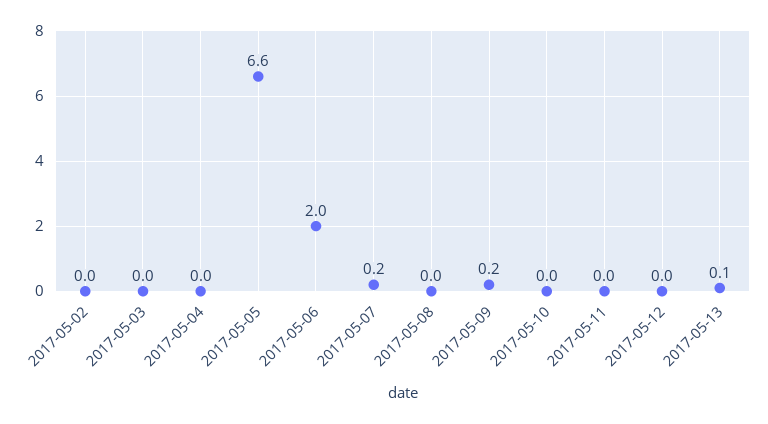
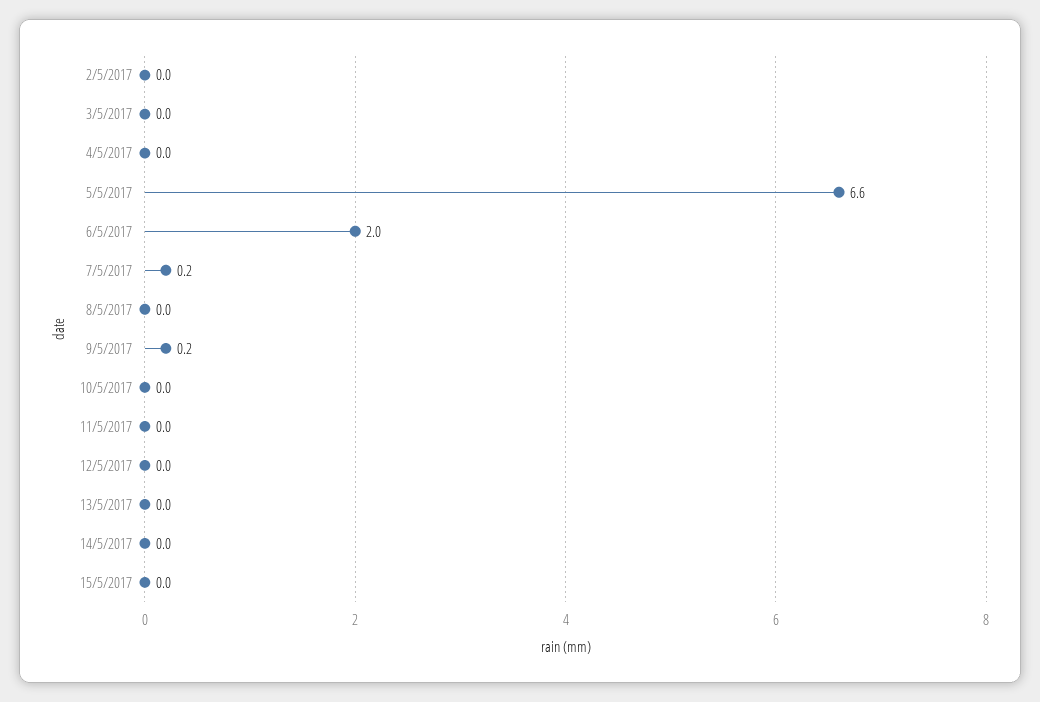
2017-05-13: 0.1 -> 0
14/5/2017: none -> 0
15/5/2017: none -> 0

